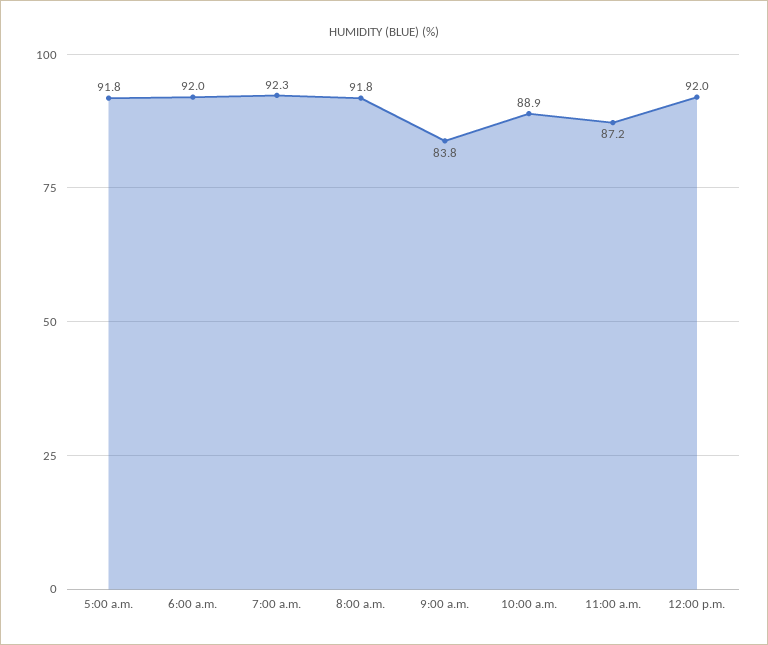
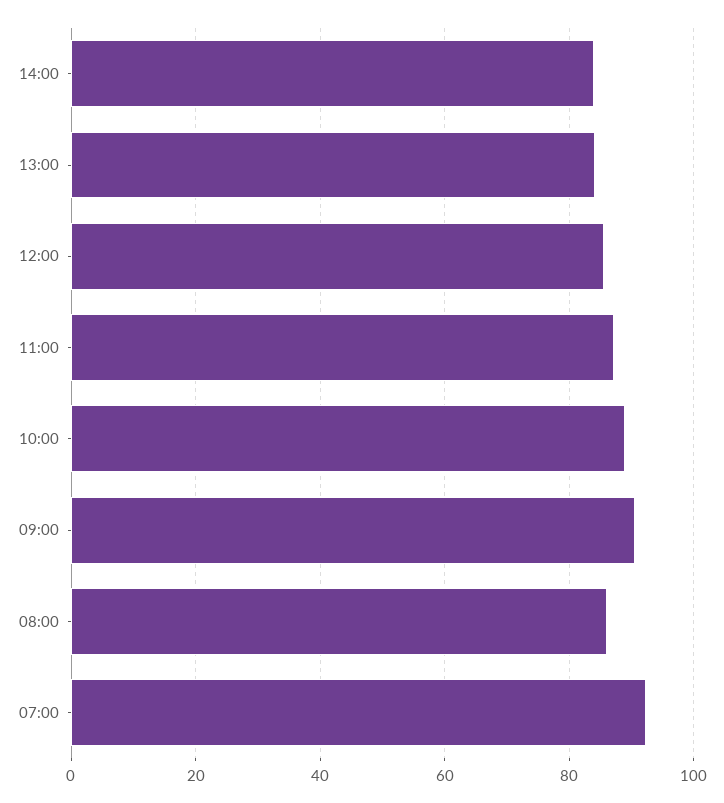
5:00 a.m.: 91.8 -> none
6:00 a.m.: 92 -> none
8:00 a.m.: 91.8 -> 86
9:00 a.m.: 83.8 -> 90
12:00 p.m.: 92 -> 86
14:00: none -> 84
13:00: none -> 84

